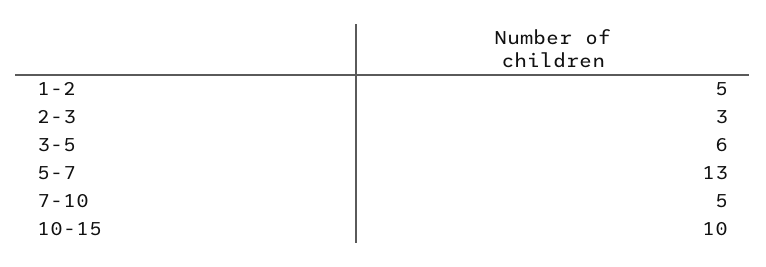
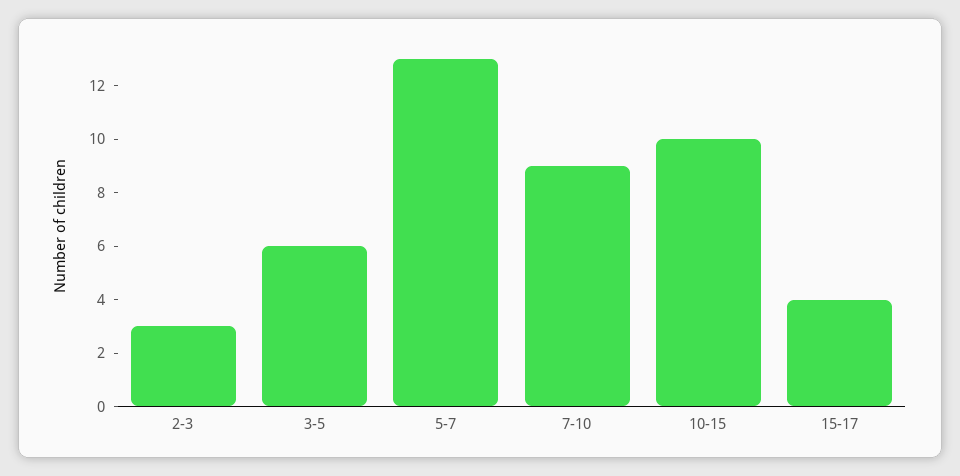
1-2: 5 -> none
7-10: 5 -> 9
15-17: none -> 4

